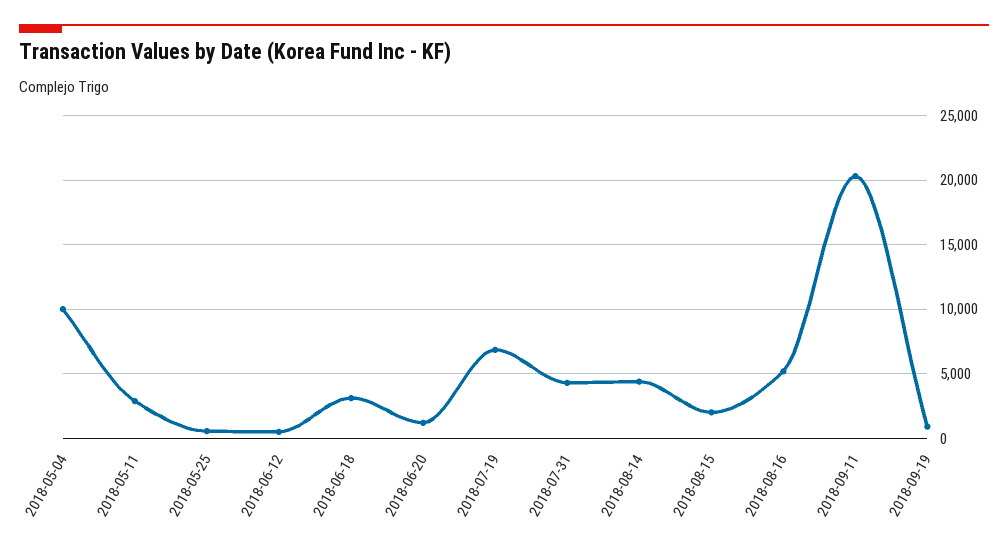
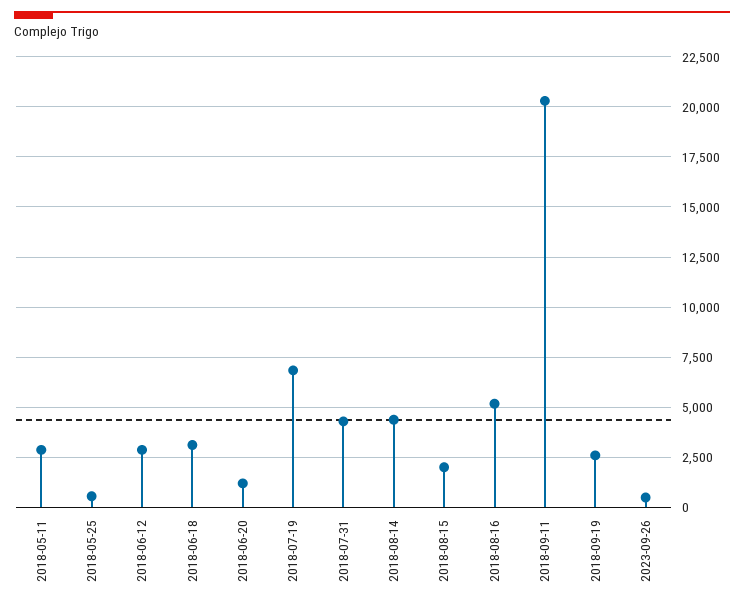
2018-05-04: 10000 -> none
2018-06-12: 500 -> 3000
2018-09-19: 1000 -> 2500
2023-09-26: none -> 500

